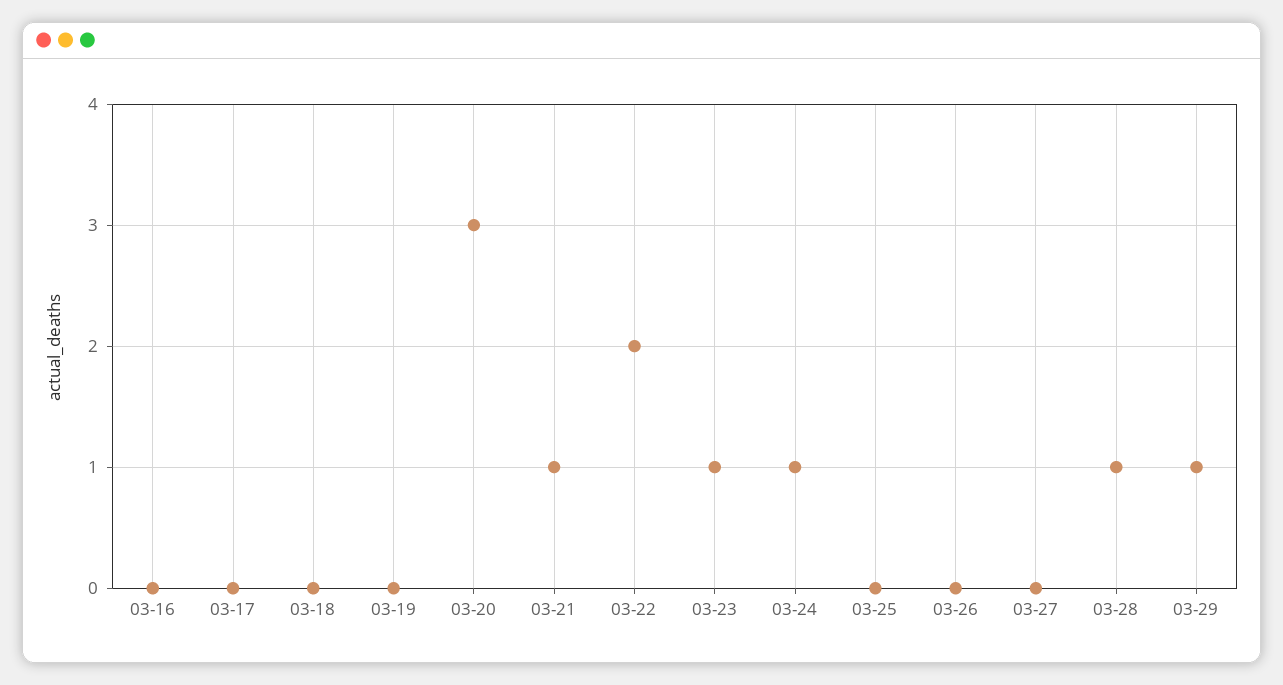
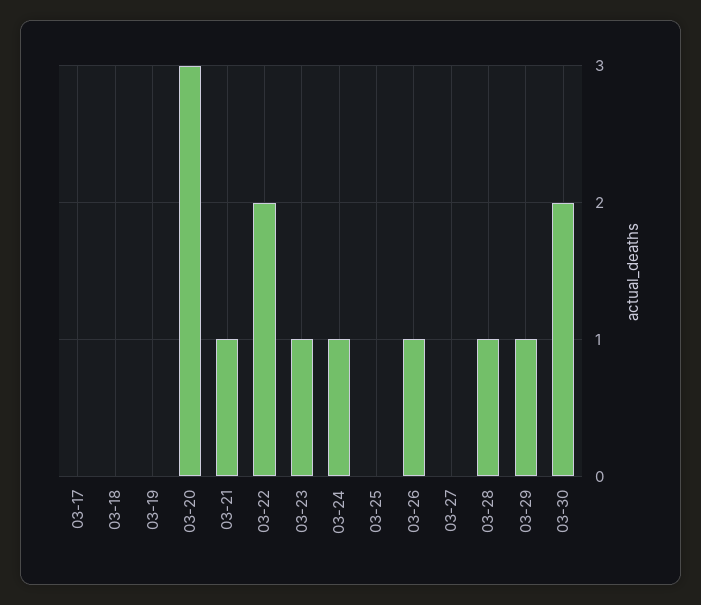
03-16: 0 -> none
03-26: 0 -> 1
03-30: none -> 2

